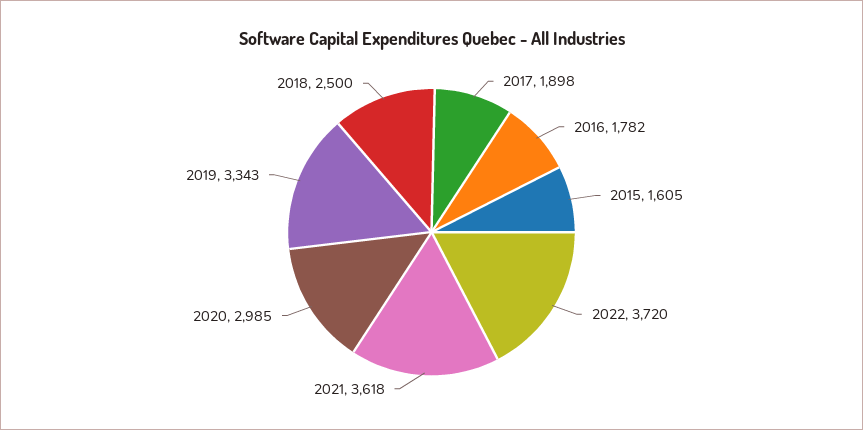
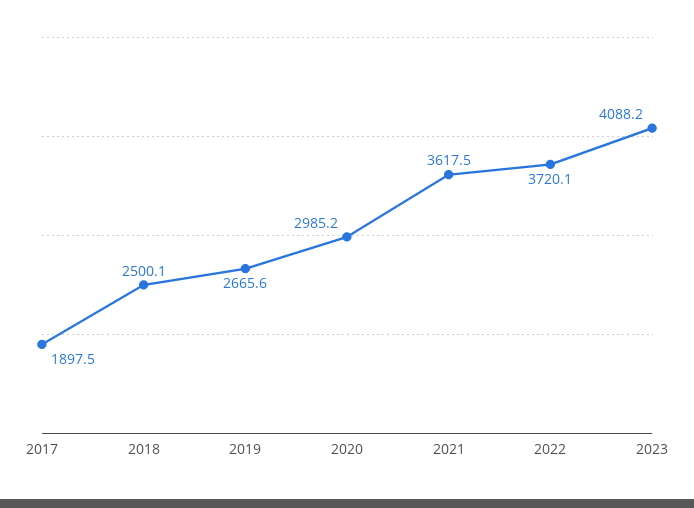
2016: 1782 -> none
2015: 1605 -> none
2019: 3343 -> 2665.6
2023: none -> 4088.2

